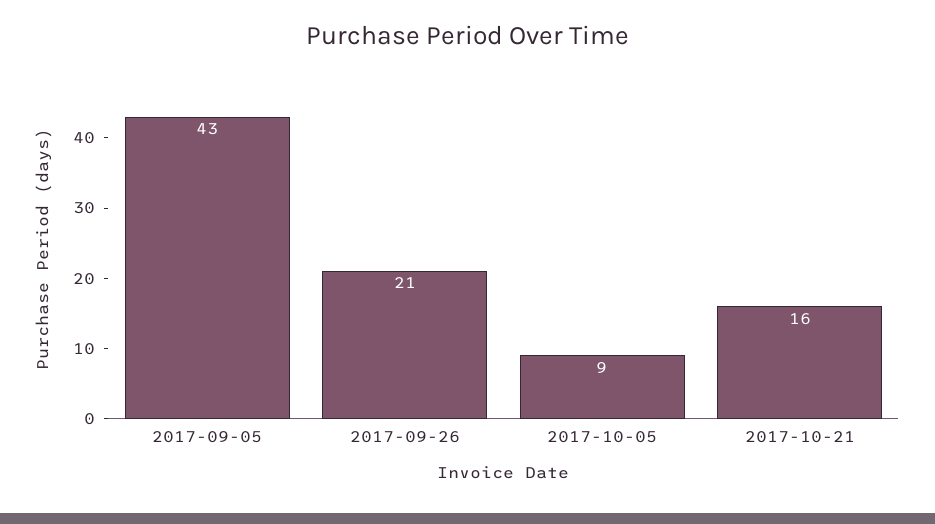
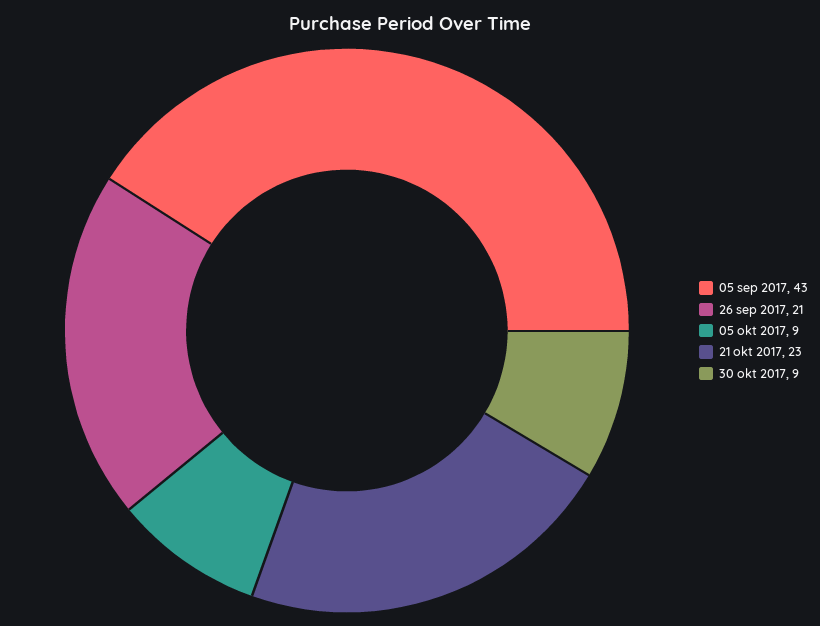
2017-10-21: 16 -> 23
30 okt 2017: none -> 9

